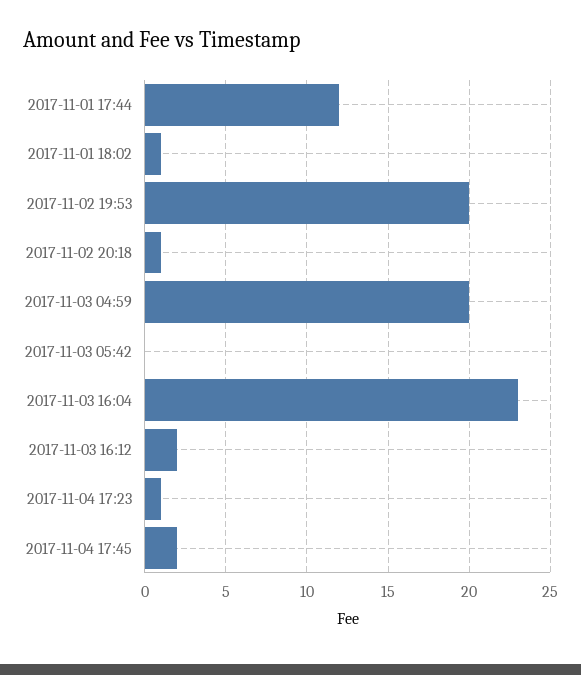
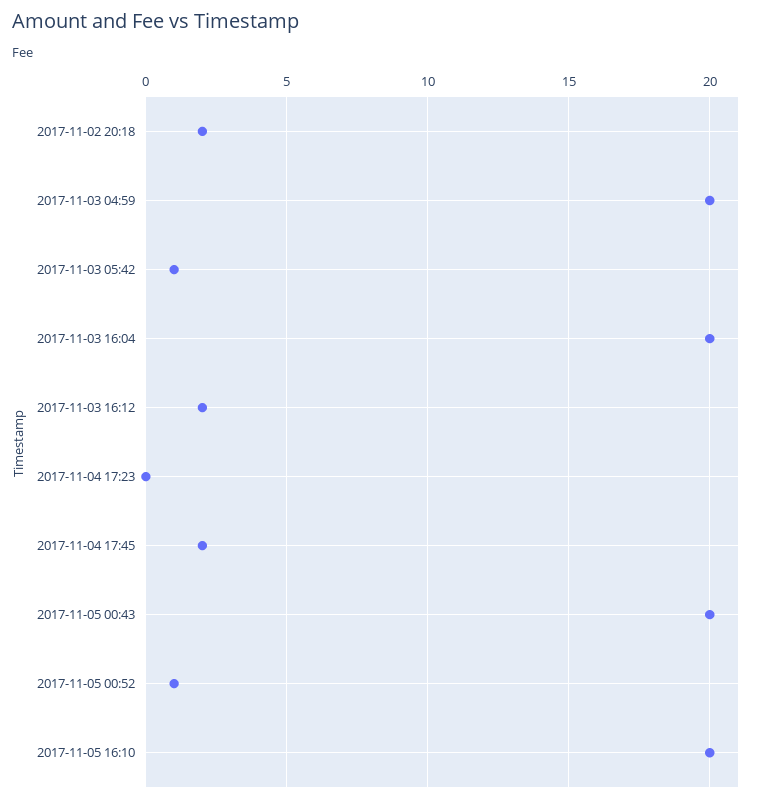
2017-11-01 17:44: 12 -> none
2017-11-01 18:02: 1 -> none
2017-11-02 19:53: 20 -> none
2017-11-02 20:18: 1 -> 2
2017-11-03 05:42: 0 -> 1
2017-11-03 16:04: 23 -> 20
2017-11-04 17:23: 1 -> 0
2017-11-05 00:43: none -> 20
2017-11-05 00:52: none -> 1
2017-11-05 16:10: none -> 20

